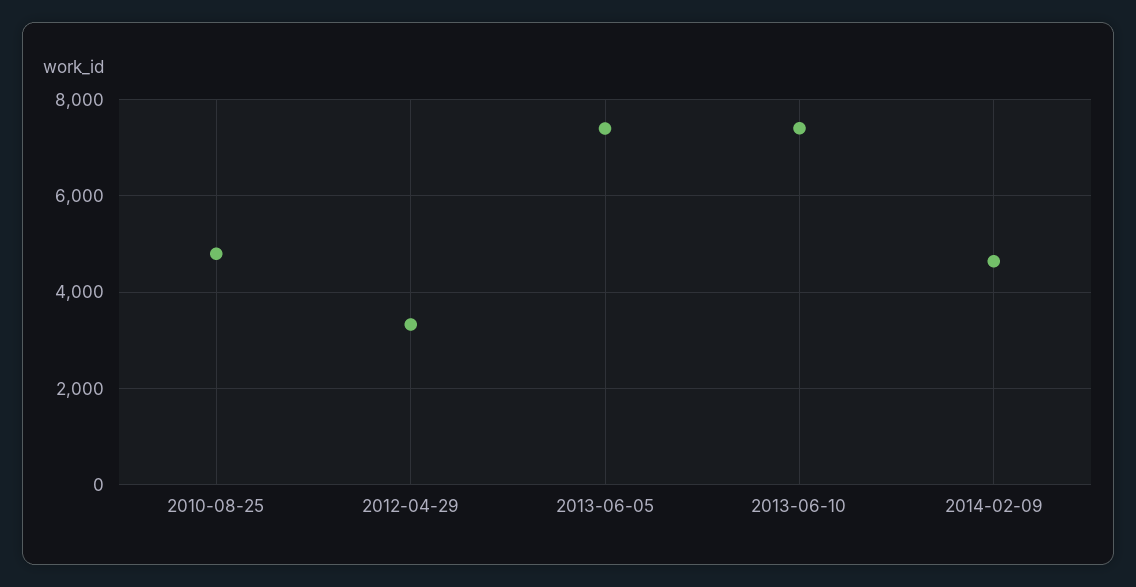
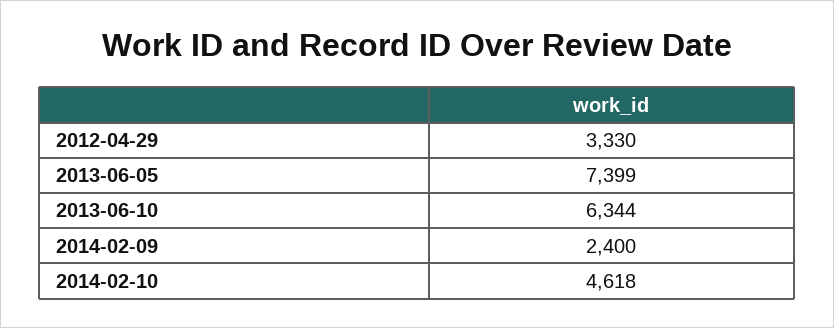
2010-08-25: 4800 -> none
2013-06-10: 7400 -> 6344
2014-02-09: 4600 -> 2400
2014-02-10: none -> 4618

